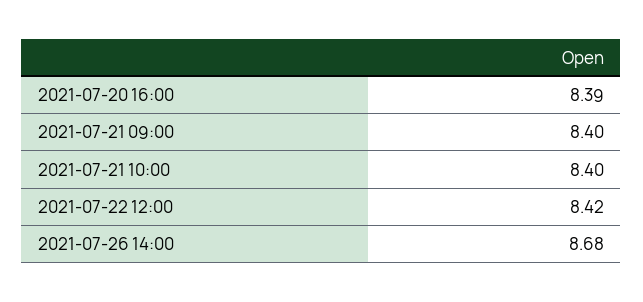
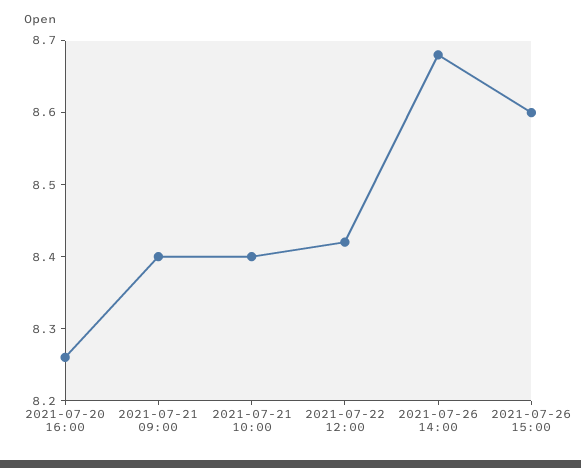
2021-07-20 16:00: 8.39 -> 8.25
2021-07-26 15:00: none -> 8.6

